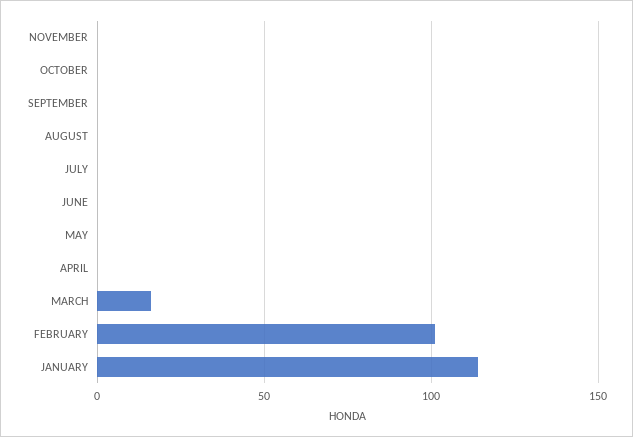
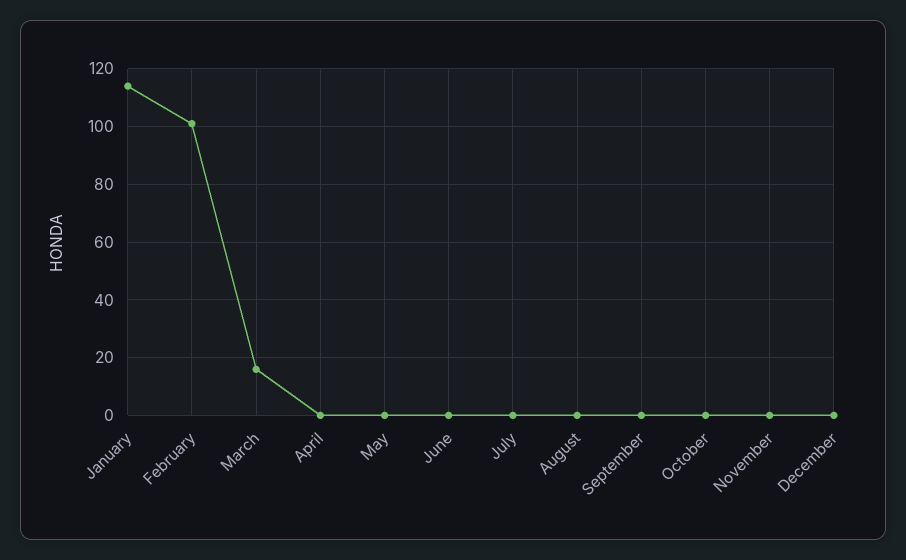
December: none -> 0

